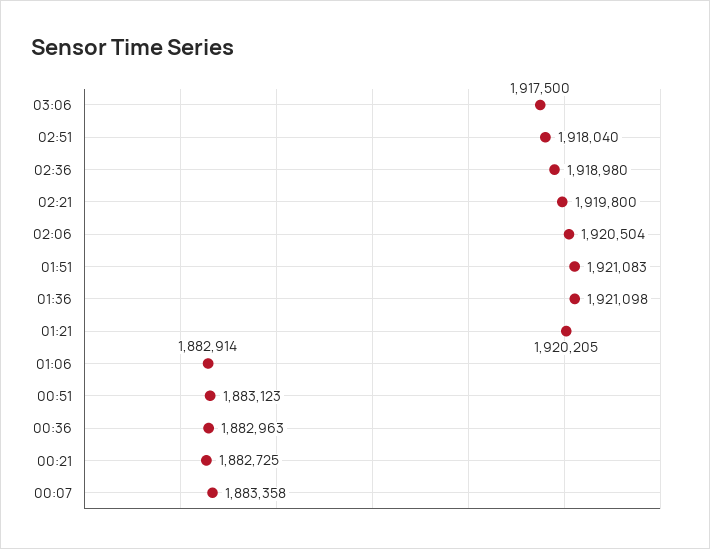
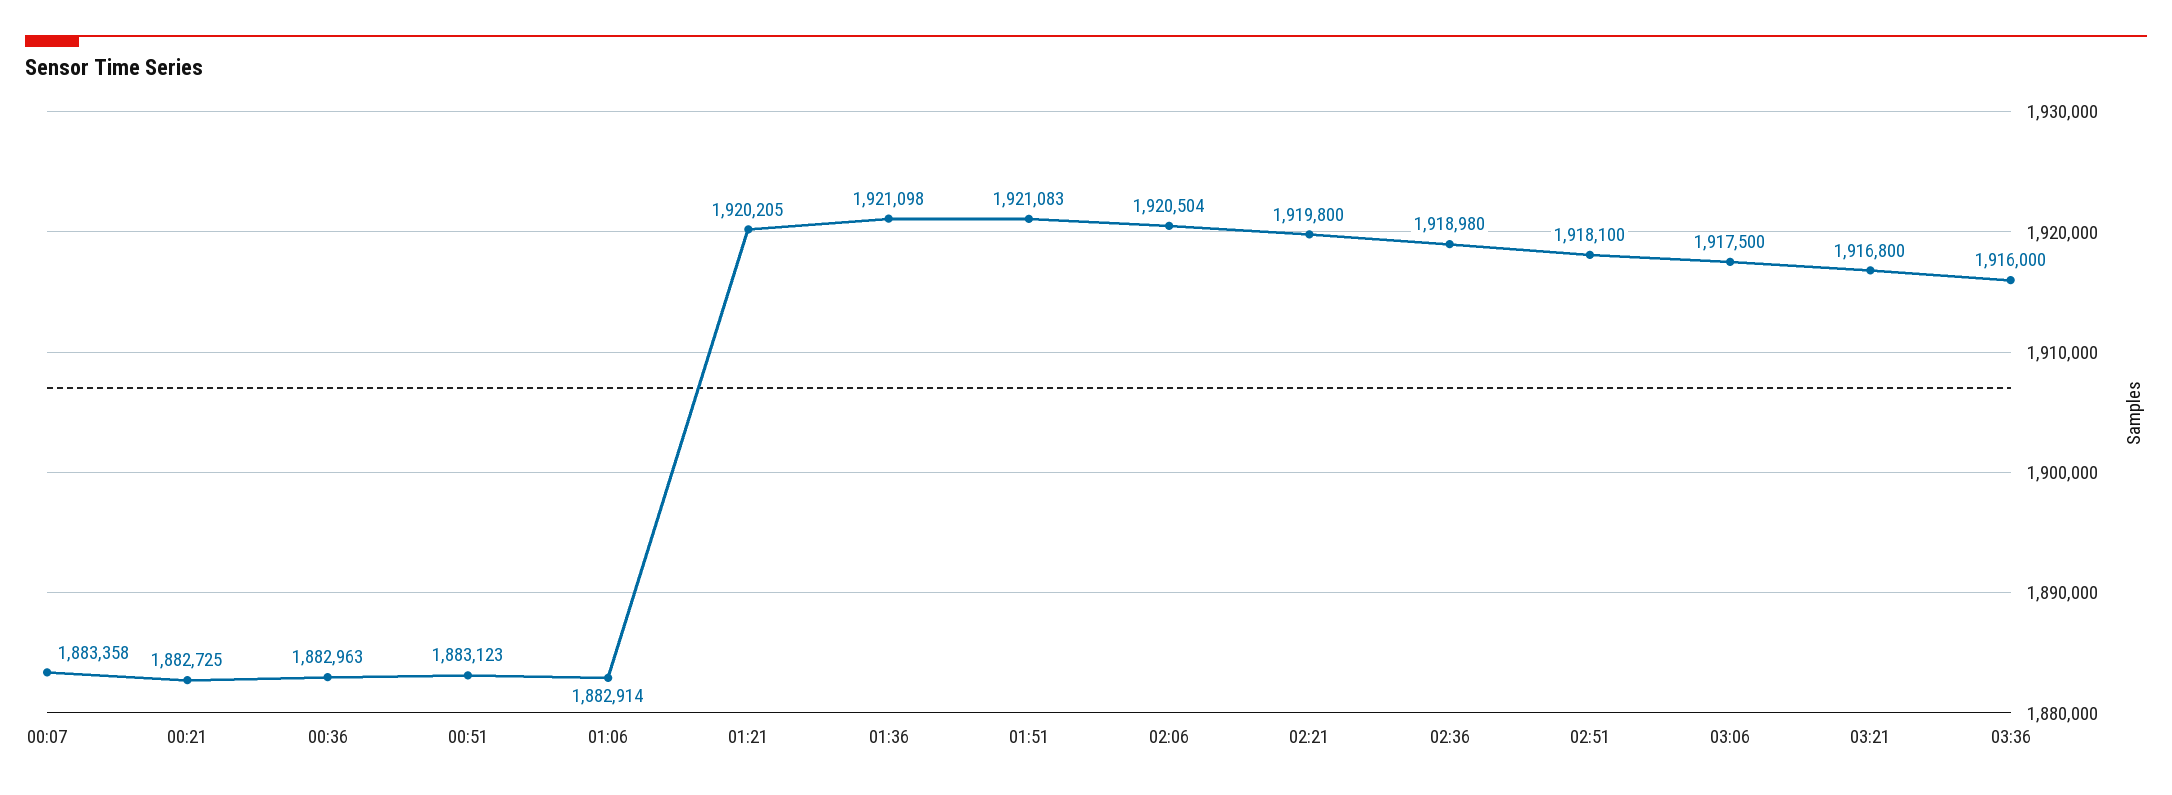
02:51: 1918040 -> 1918100
03:21: none -> 1916800
03:36: none -> 1916000

